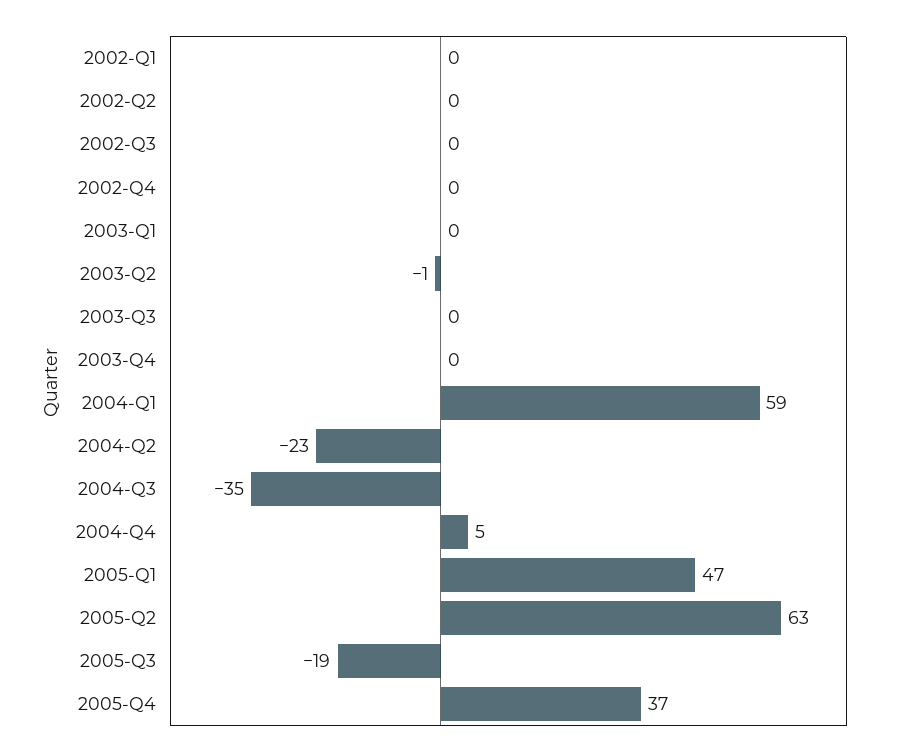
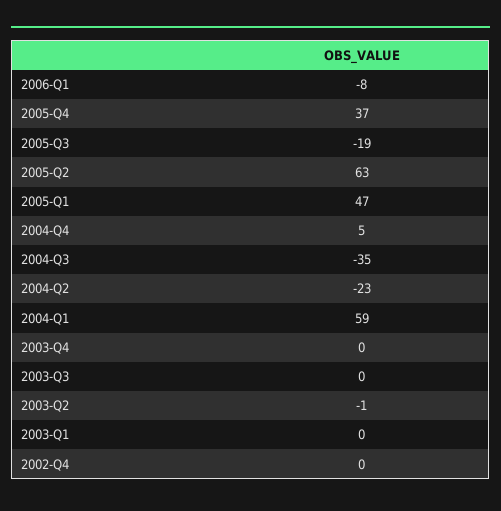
2002-Q1: 0 -> none
2002-Q2: 0 -> none
2002-Q3: 0 -> none
2006-Q1: none -> -8

